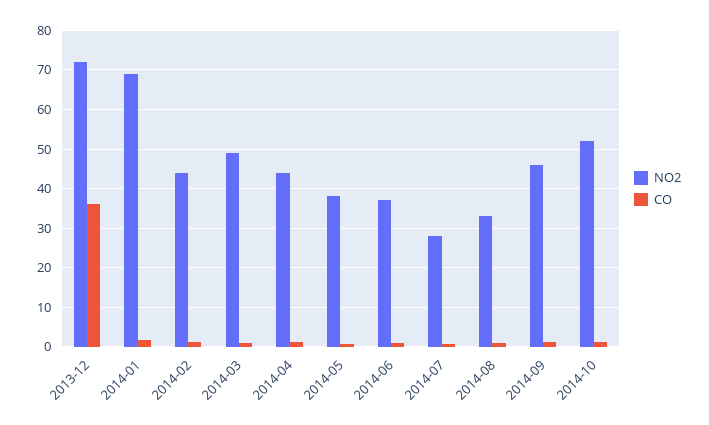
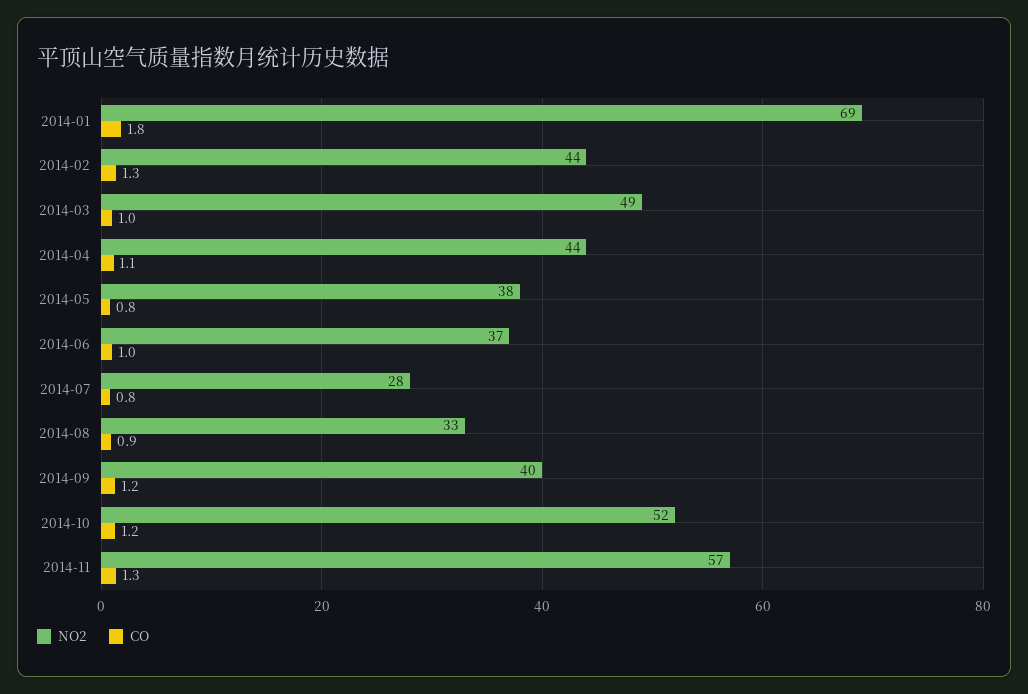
NO2, 2013-12: 72 -> none
CO, 2013-12: 36 -> none
NO2, 2014-09: 46 -> 40
NO2, 2014-11: none -> 57
CO, 2014-11: none -> 1.3

